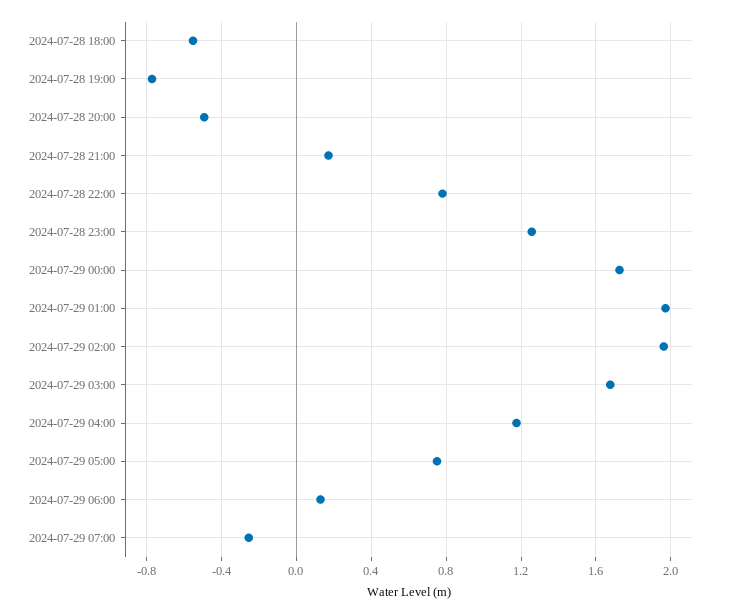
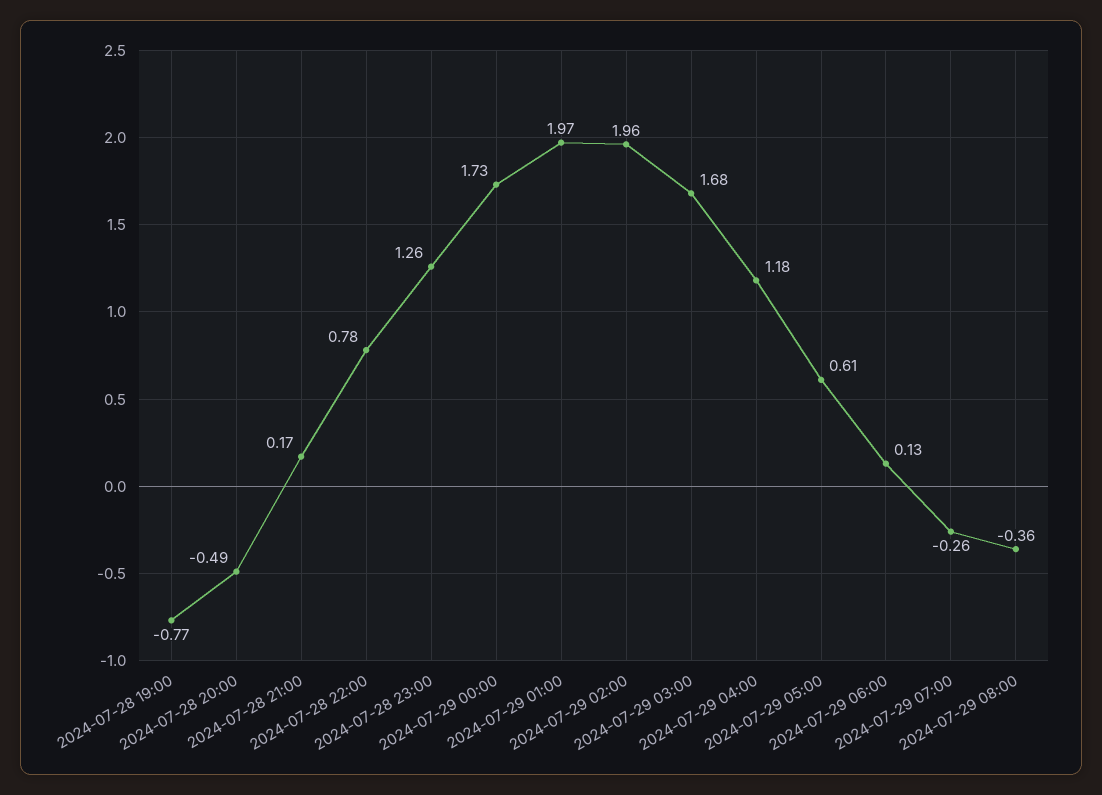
2024-07-28 18:00: -0.55 -> none
2024-07-29 05:00: 0.75 -> 0.61
2024-07-29 08:00: none -> -0.36

